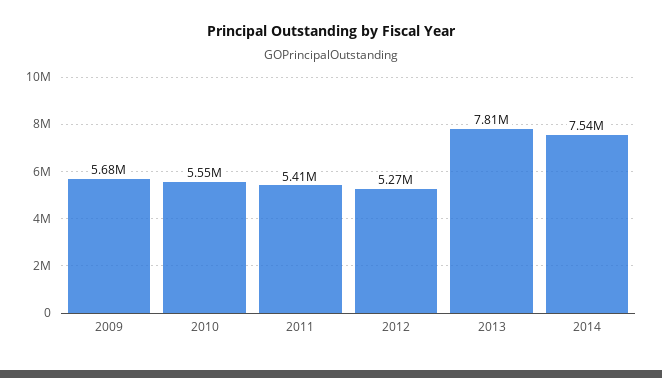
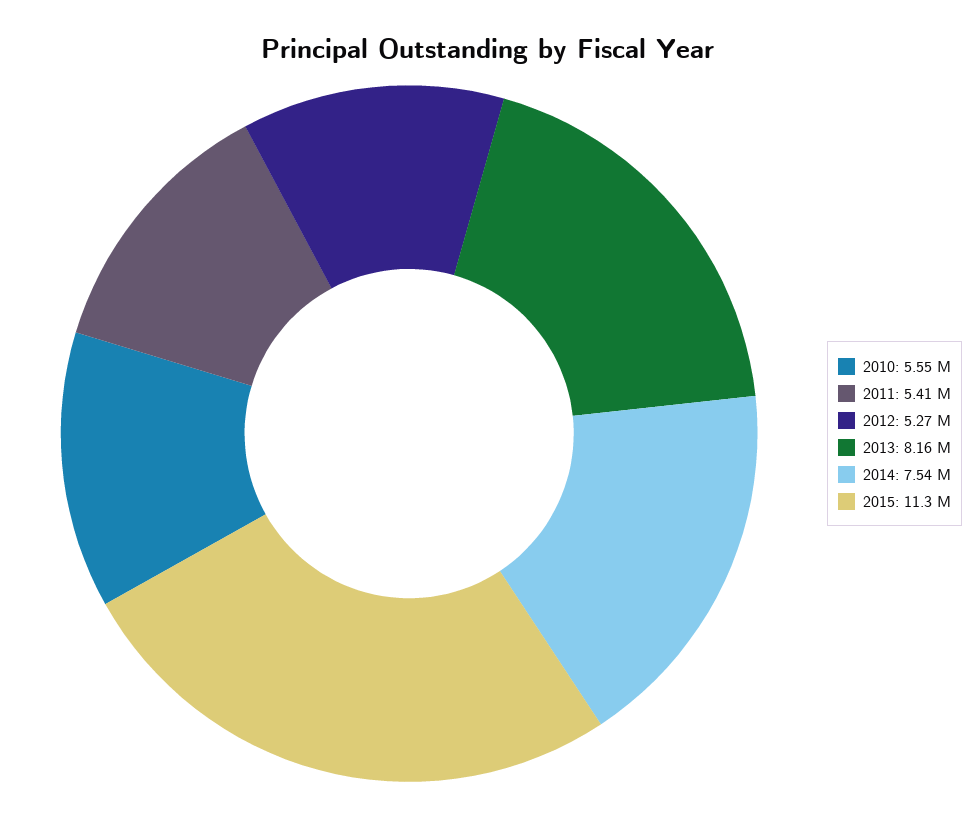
2009: 5680000 -> none
2013: 7810000 -> 8160000
2015: none -> 11300000

